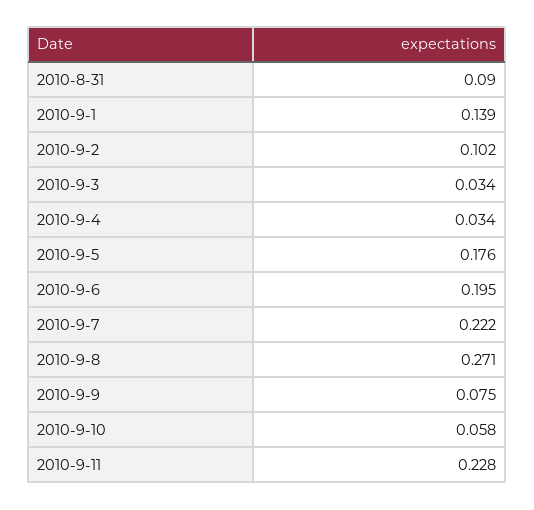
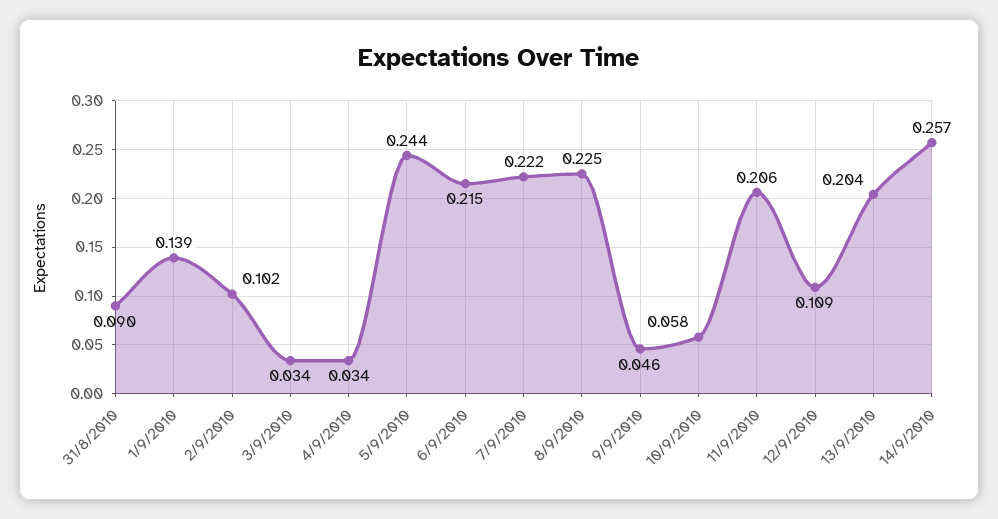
2010-9-5: 0.176 -> 0.244
2010-9-6: 0.195 -> 0.215
2010-9-8: 0.271 -> 0.225
2010-9-9: 0.075 -> 0.046
2010-9-11: 0.228 -> 0.206
12/9/2010: none -> 0.109
13/9/2010: none -> 0.204
14/9/2010: none -> 0.257

